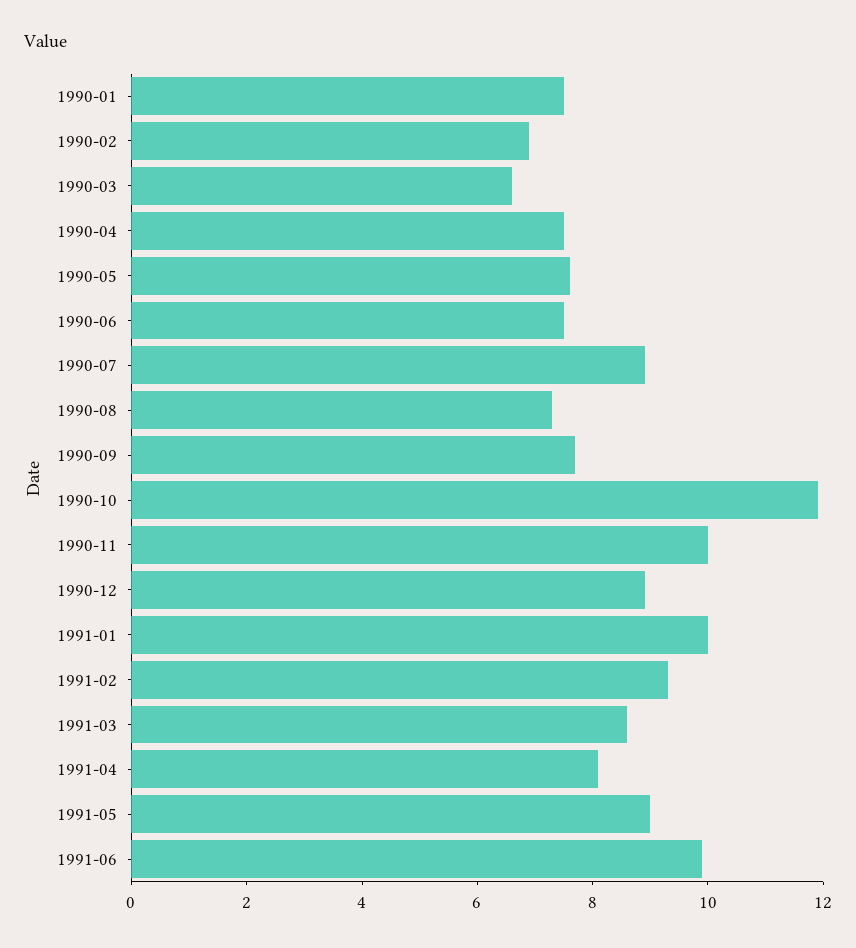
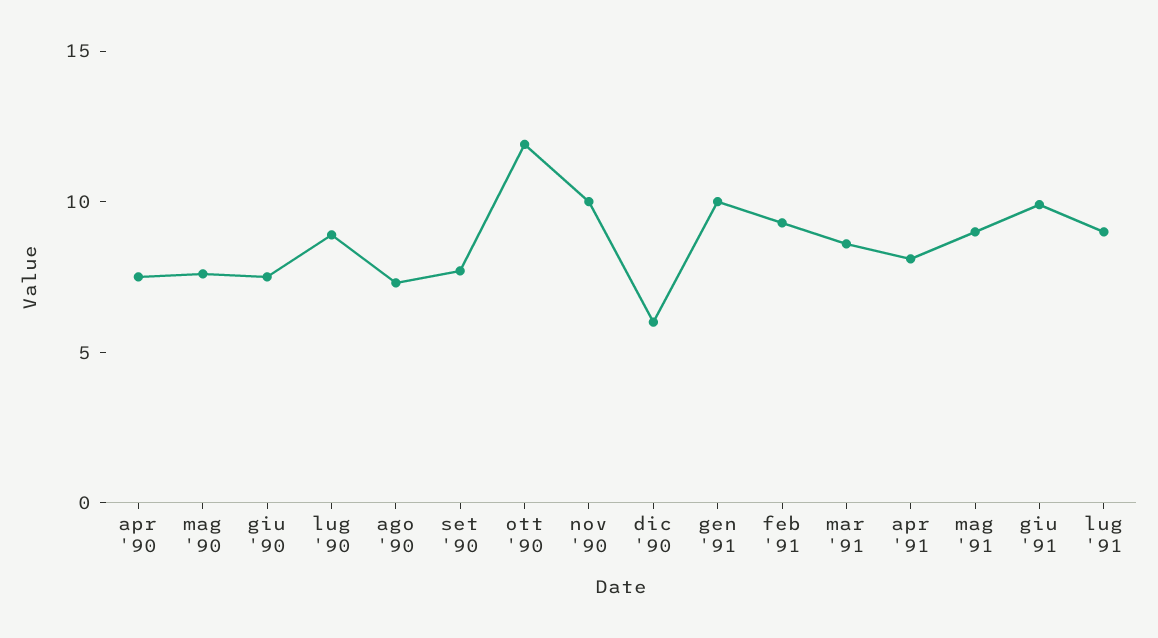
1990-01: 7.5 -> none
1990-02: 7 -> none
1990-03: 6.5 -> none
1990-12: 9 -> 6
lug '91: none -> 9

